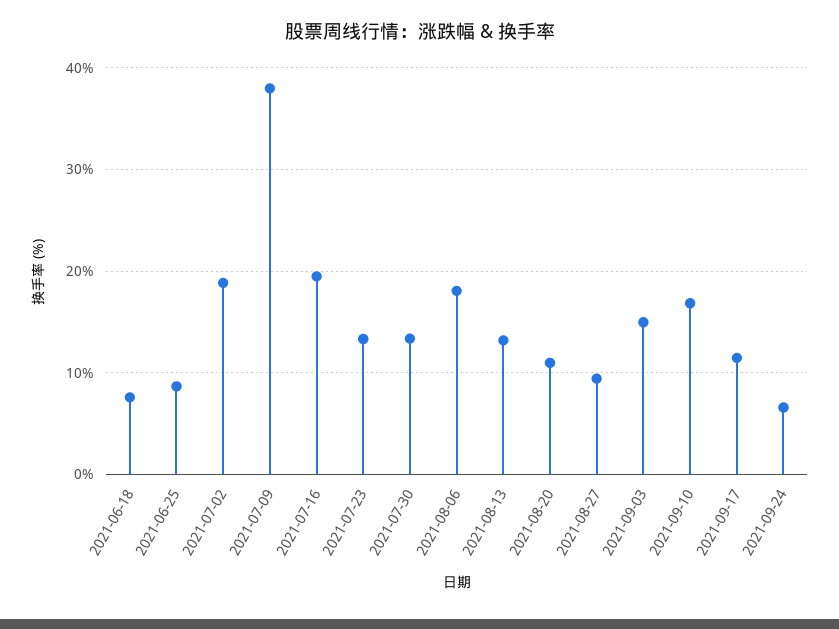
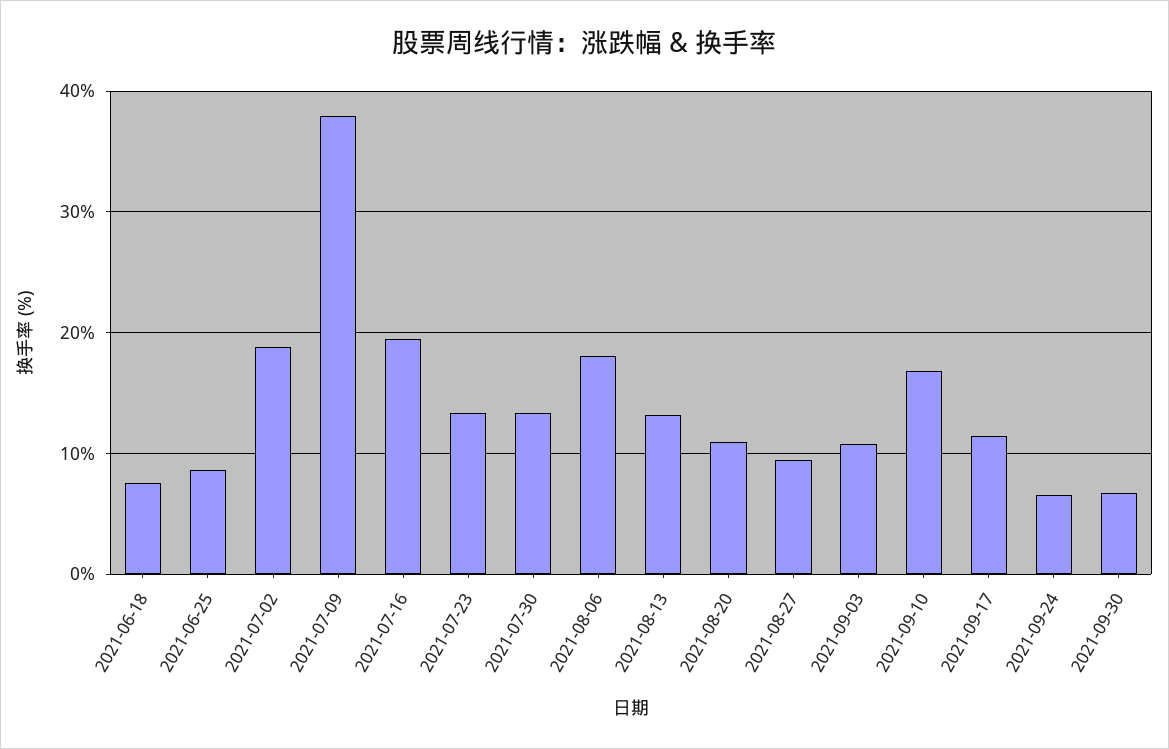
2021-09-03: 15 -> 11
2021-09-30: none -> 7

